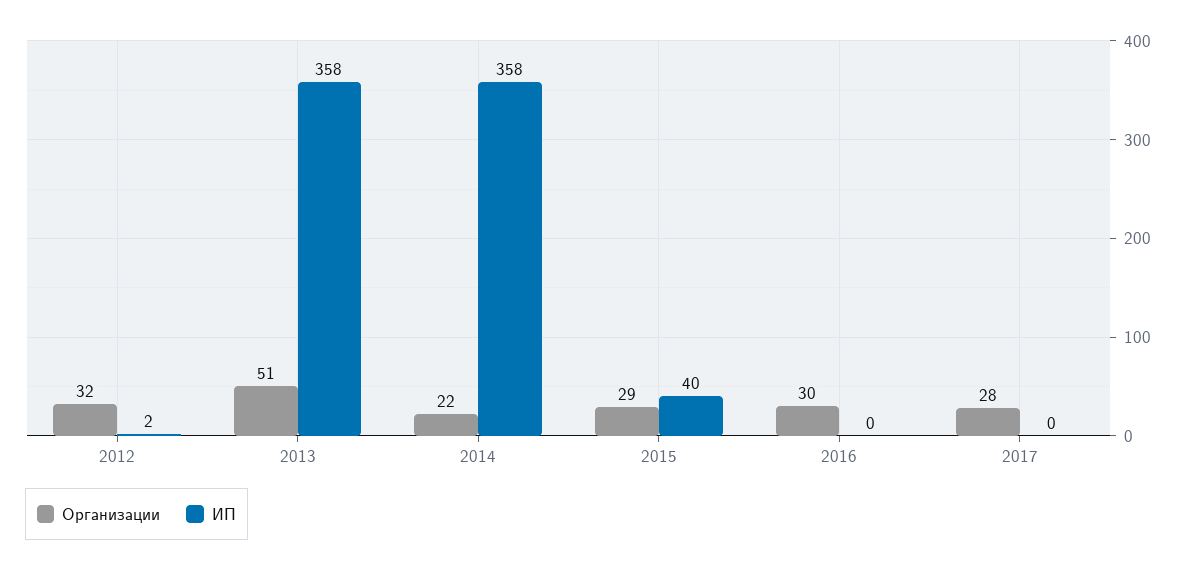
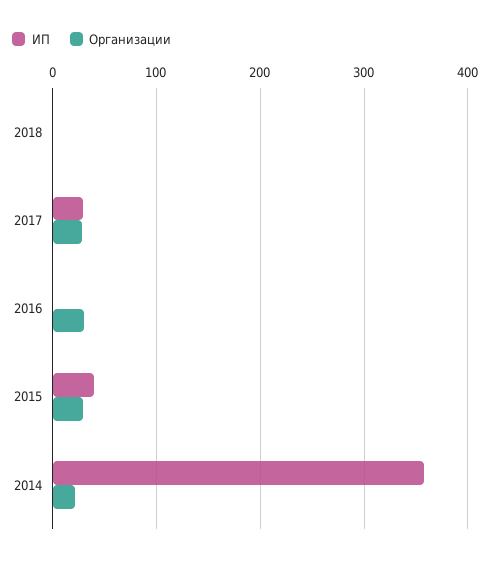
Организации, 2012: 32 -> none
ИП, 2012: 2 -> none
Организации, 2013: 51 -> none
ИП, 2013: 358 -> none
ИП, 2017: 0 -> 30
ИП, 2018: none -> 0
Организации, 2018: none -> 0

